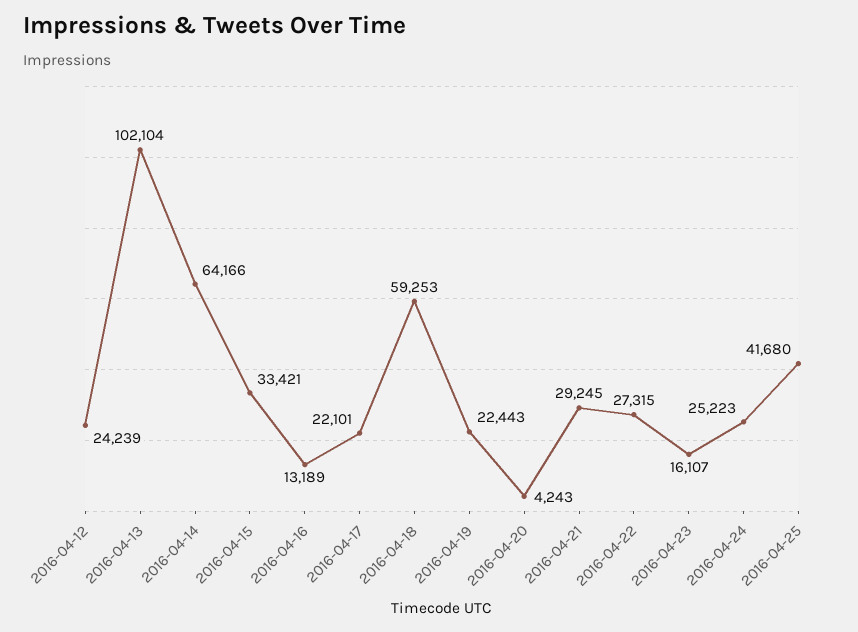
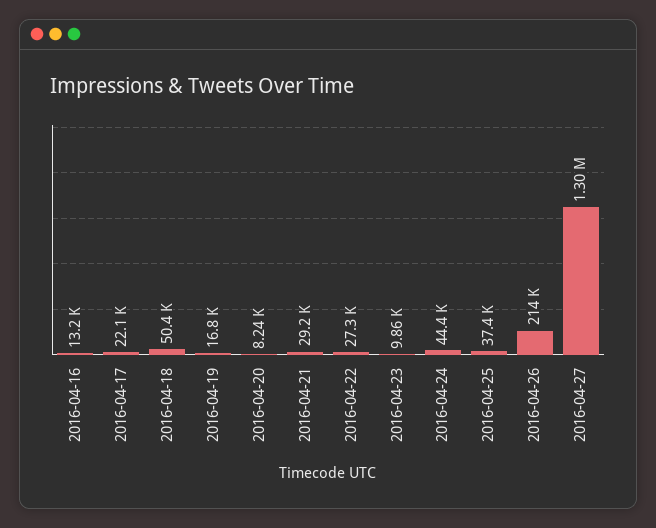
2016-04-12: 24239 -> none
2016-04-13: 102104 -> none
2016-04-14: 64166 -> none
2016-04-15: 33421 -> none
2016-04-18: 59253 -> 50400
2016-04-19: 22443 -> 16800
2016-04-20: 4243 -> 8240
2016-04-23: 16107 -> 9860
2016-04-24: 25223 -> 44400
2016-04-25: 41680 -> 37400
2016-04-26: none -> 214000
2016-04-27: none -> 1300000

